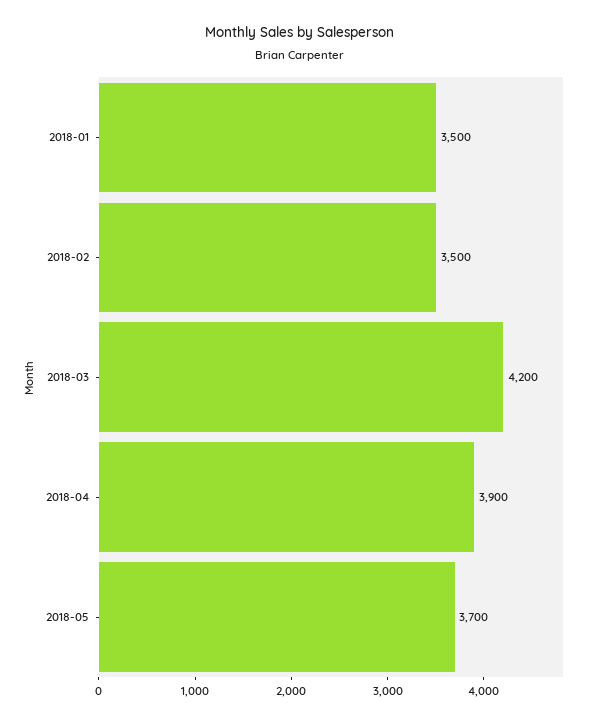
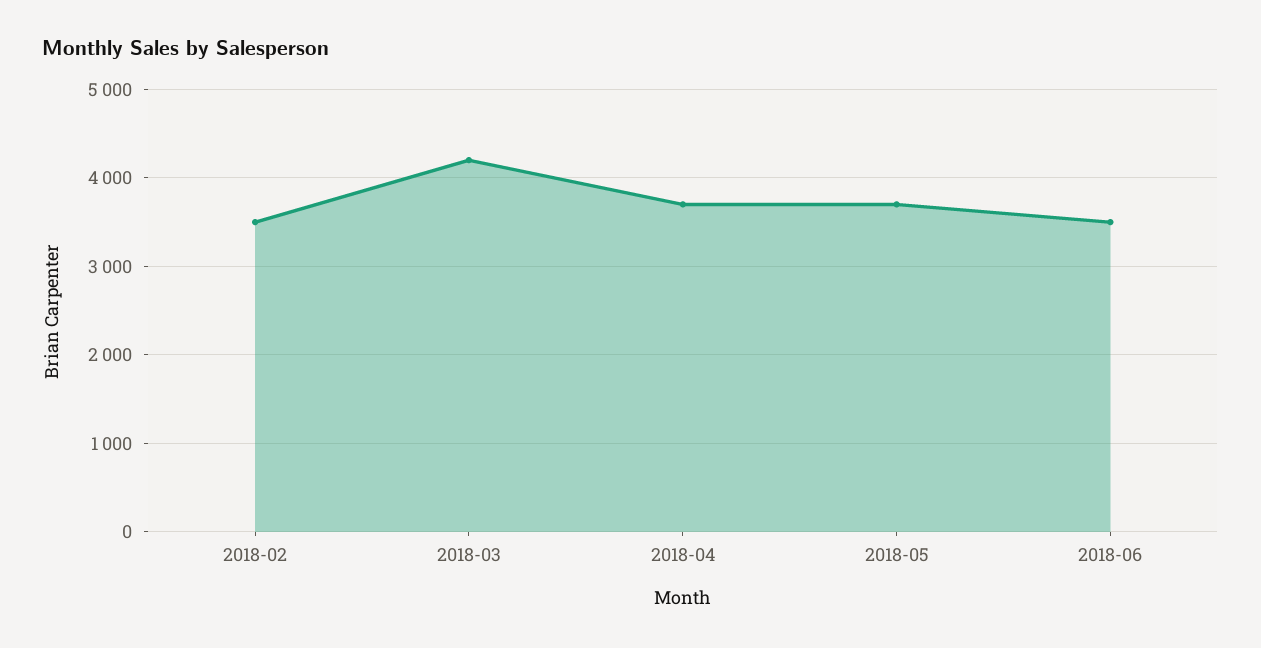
2018-01: 3500 -> none
2018-04: 3900 -> 3700
2018-06: none -> 3500

